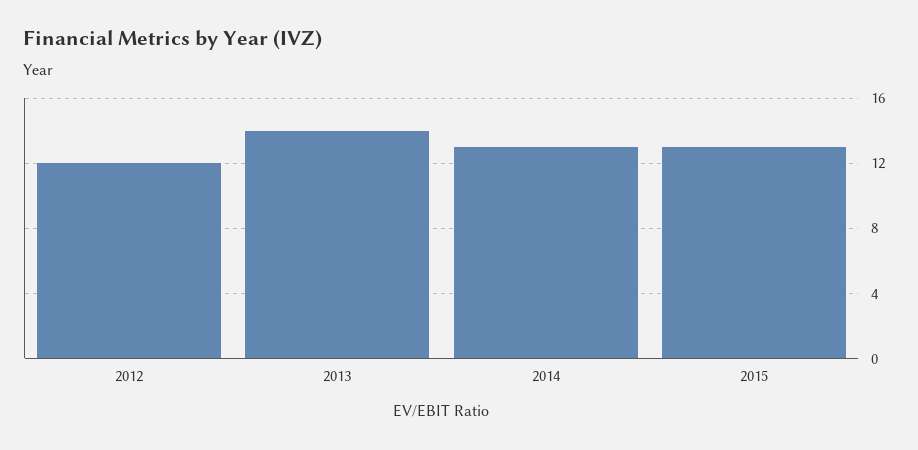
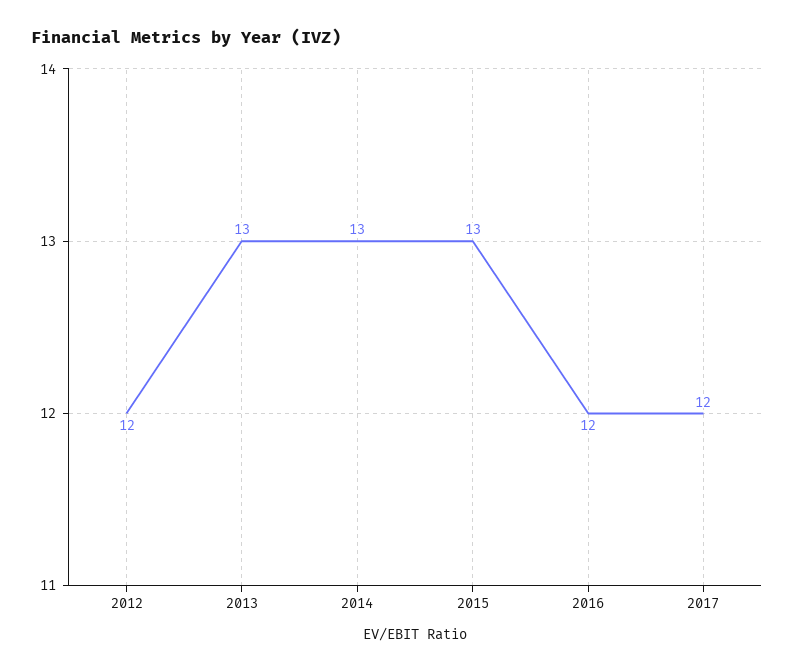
2013: 14 -> 13
2016: none -> 12
2017: none -> 12

